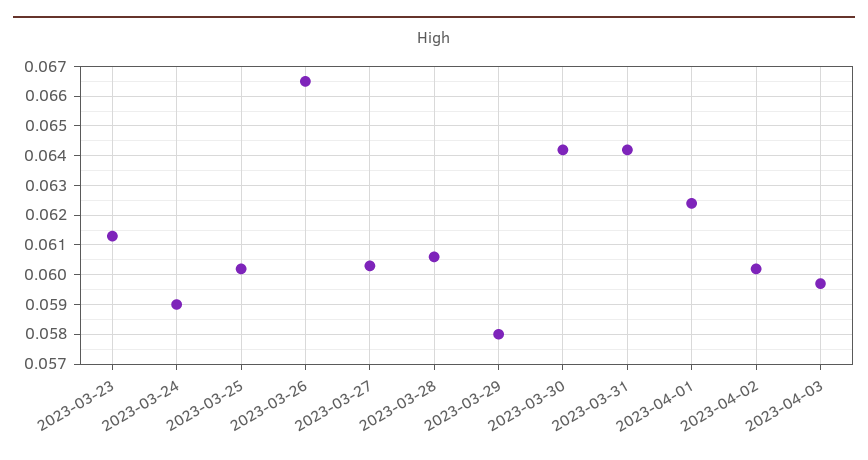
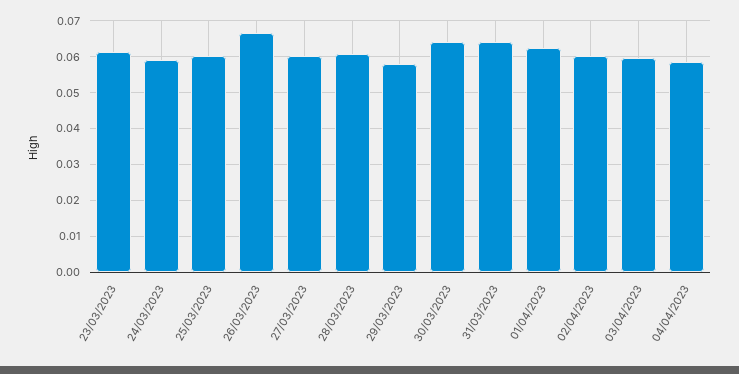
04/04/2023: none -> 0.058

